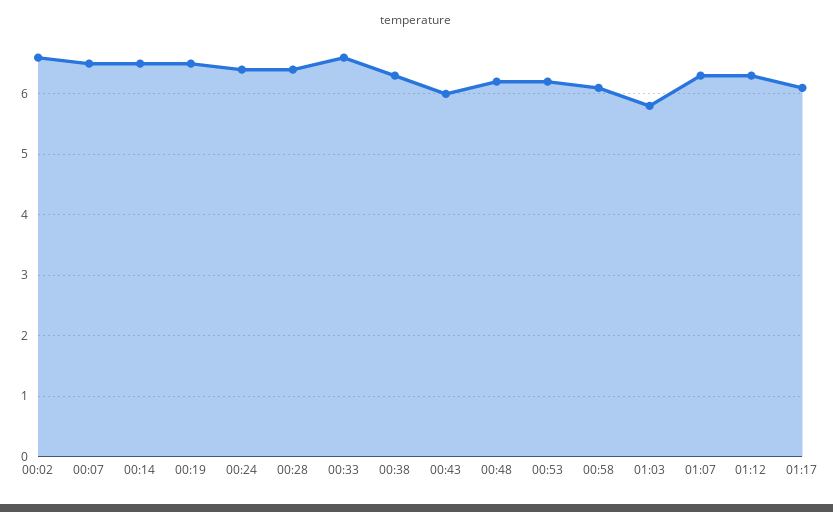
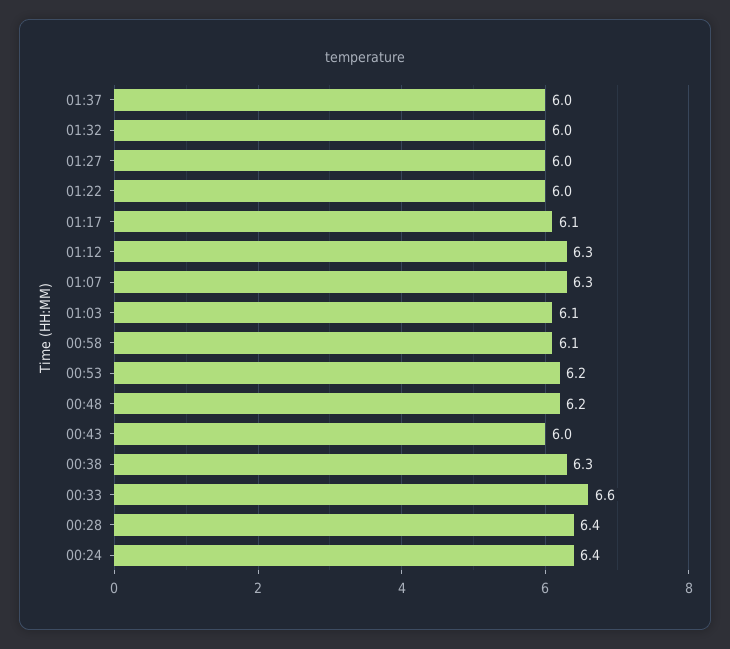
00:02: 6.6 -> none
00:07: 6.5 -> none
00:14: 6.5 -> none
00:19: 6.5 -> none
01:03: 5.8 -> 6.1
01:37: none -> 6
01:32: none -> 6
01:27: none -> 6
01:22: none -> 6

